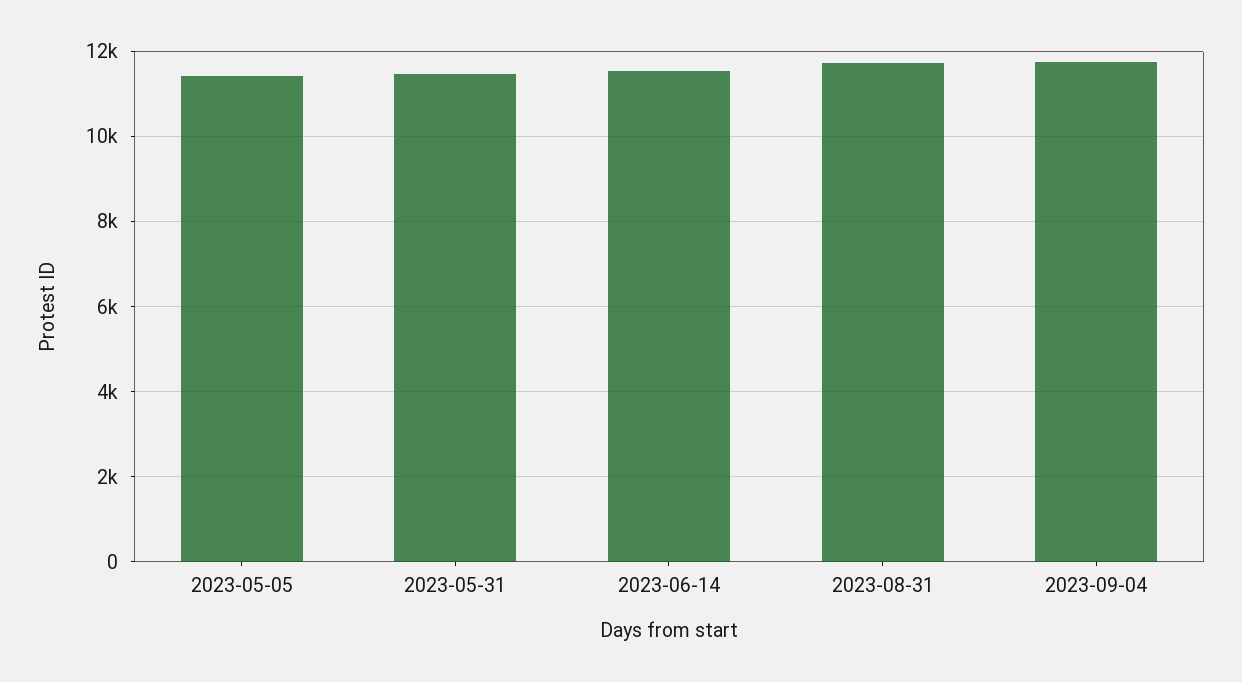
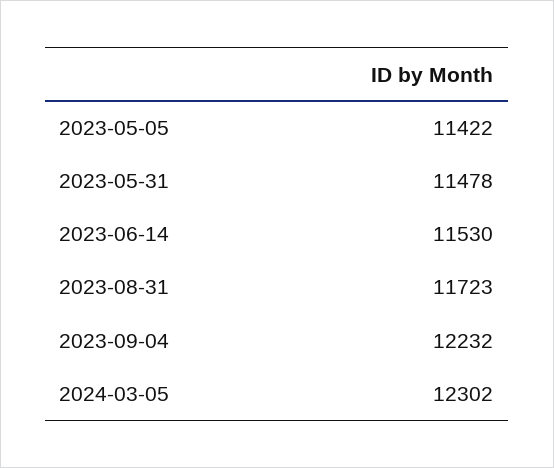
2023-09-04: 11800 -> 12232
2024-03-05: none -> 12302

